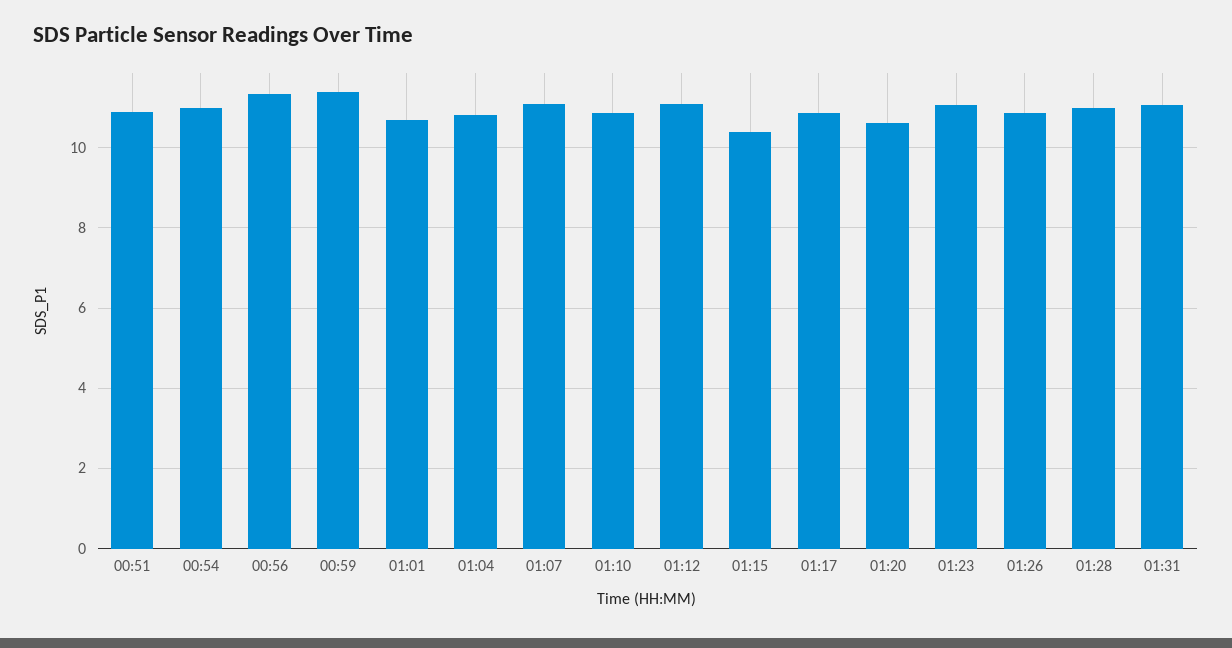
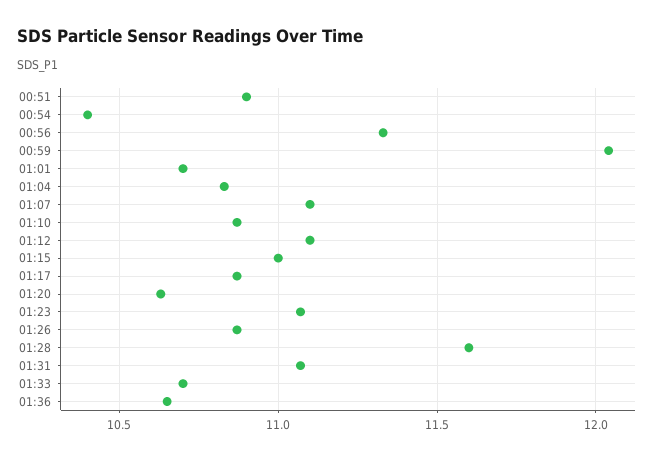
00:54: 11 -> 10.4
00:59: 11.4 -> 12.05
01:15: 10.4 -> 11
01:28: 11 -> 11.6
01:33: none -> 10.7
01:36: none -> 10.65

